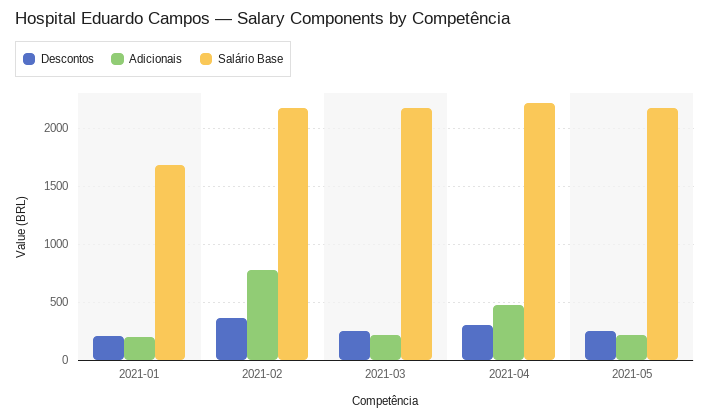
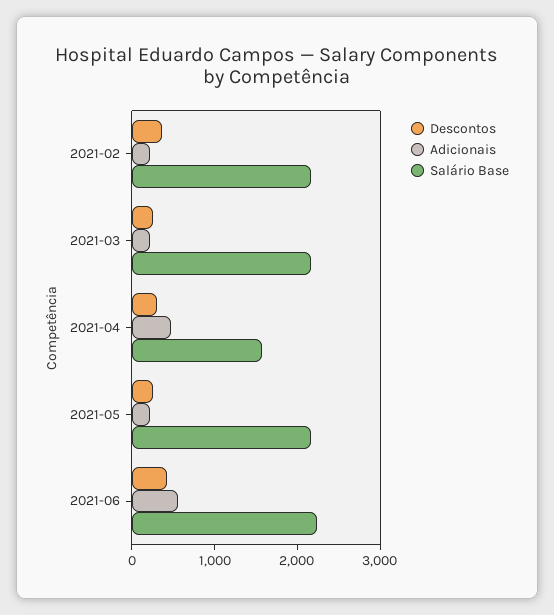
Descontos, 2021-01: 200 -> none
Adicionais, 2021-01: 200 -> none
Salário Base, 2021-01: 1700 -> none
Adicionais, 2021-02: 800 -> 200
Salário Base, 2021-04: 2200 -> 1600
Descontos, 2021-06: none -> 400
Adicionais, 2021-06: none -> 600
Salário Base, 2021-06: none -> 2200

